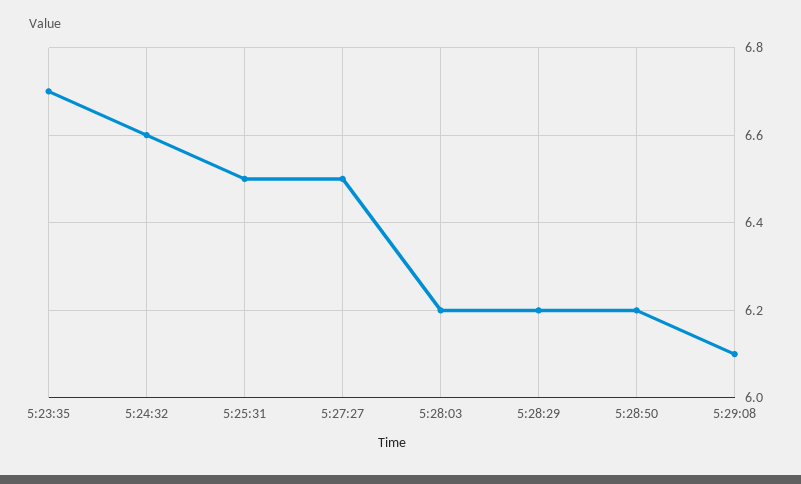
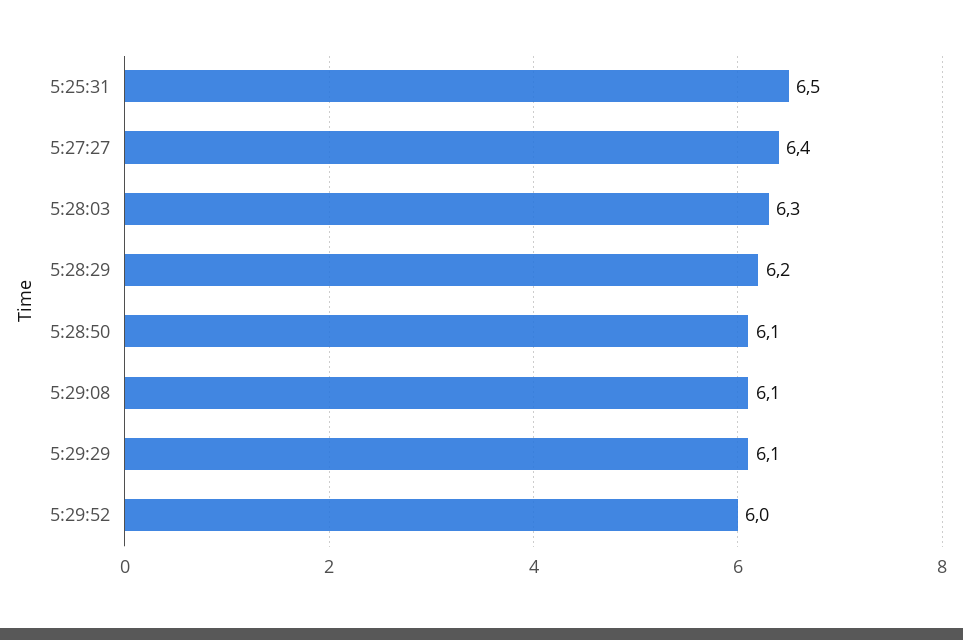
5:23:35: 6.7 -> none
5:24:32: 6.6 -> none
5:27:27: 6.5 -> 6.4
5:28:03: 6.2 -> 6.3
5:28:50: 6.2 -> 6.1
5:29:29: none -> 6.1
5:29:52: none -> 6

